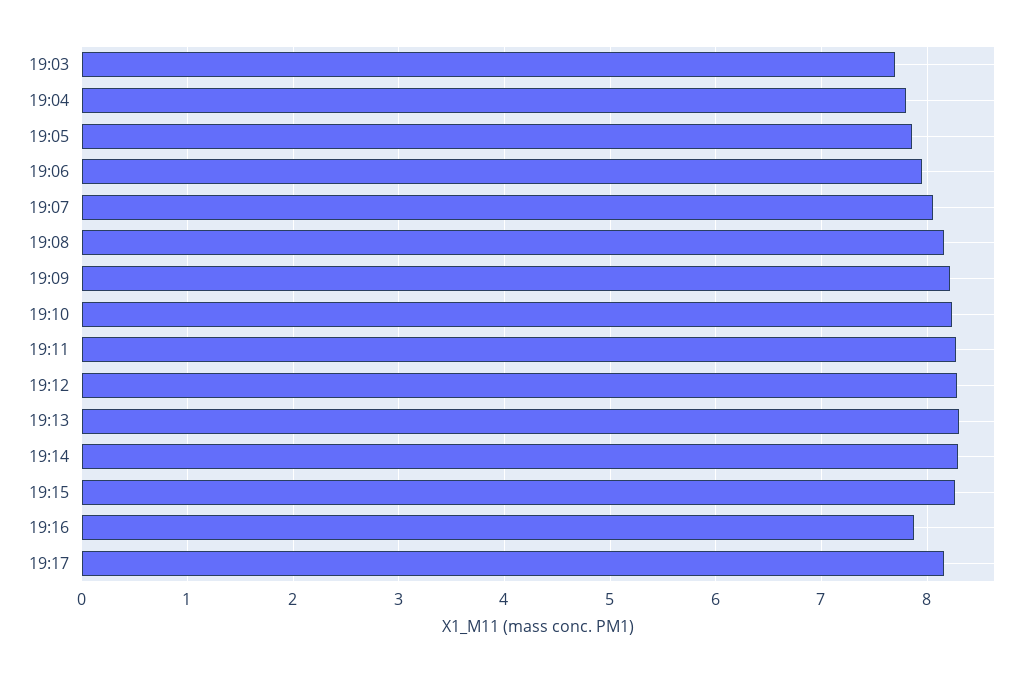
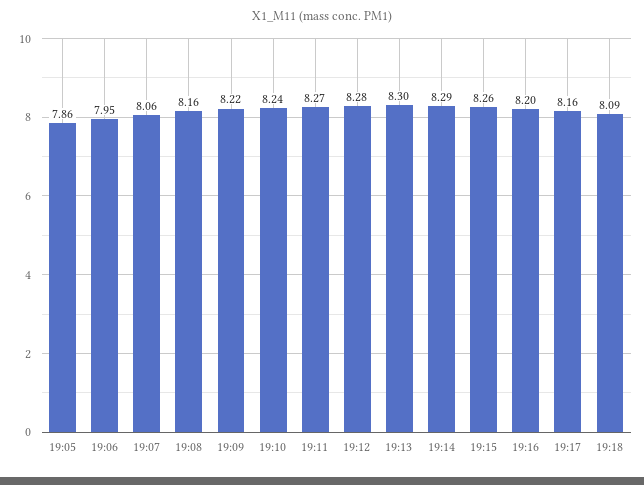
19:03: 7.7 -> none
19:04: 7.8 -> none
19:16: 7.9 -> 8.2
19:18: none -> 8.09

